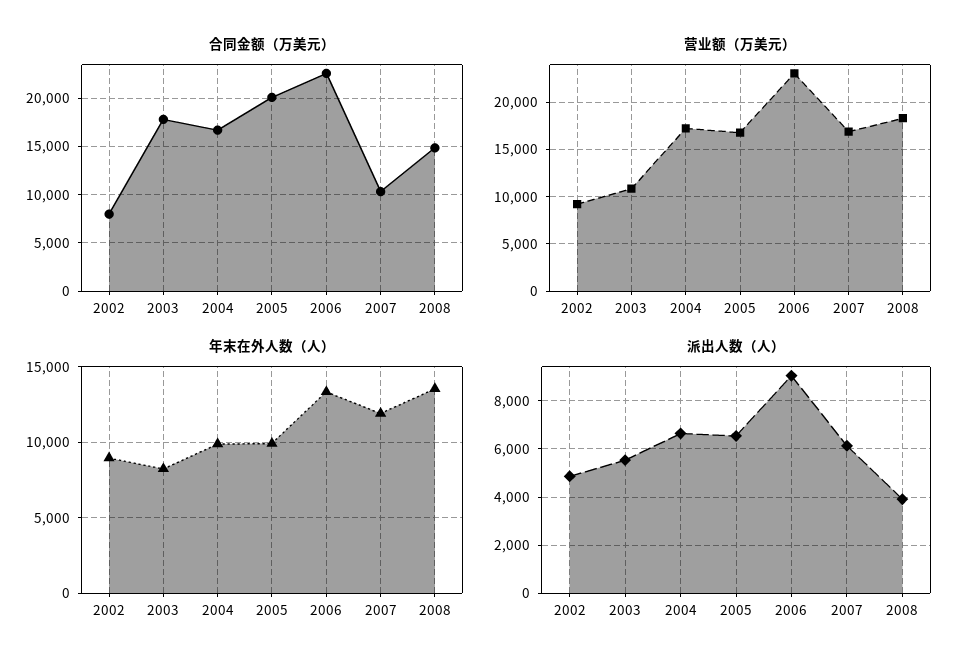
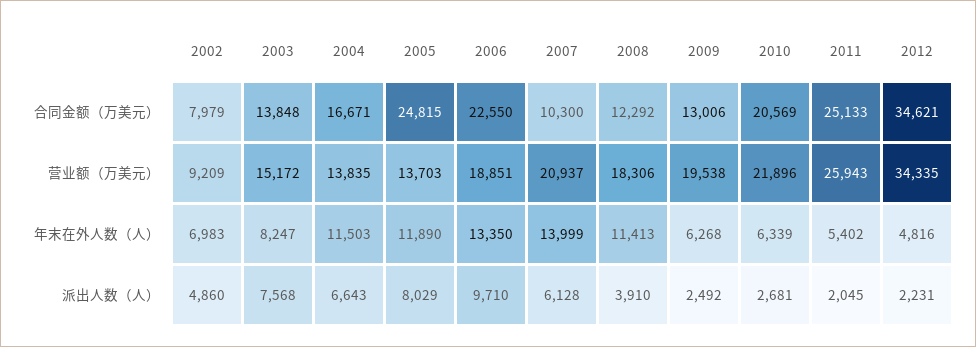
合同金额（万美元）, 2003: 18000 -> 13848
合同金额（万美元）, 2005: 20000 -> 24815
合同金额（万美元）, 2008: 15000 -> 12292
营业额（万美元）, 2003: 11000 -> 15172
营业额（万美元）, 2004: 17000 -> 13835
营业额（万美元）, 2005: 17000 -> 13703
营业额（万美元）, 2006: 23000 -> 18851
营业额（万美元）, 2007: 17000 -> 20937
年末在外人数（人）, 2002: 9000 -> 6983
年末在外人数（人）, 2004: 10000 -> 11503
年末在外人数（人）, 2005: 10000 -> 11890
年末在外人数（人）, 2007: 12000 -> 13999
年末在外人数（人）, 2008: 13500 -> 11413
派出人数（人）, 2003: 5500 -> 7568
派出人数（人）, 2005: 6500 -> 8029
派出人数（人）, 2006: 9000 -> 9710
合同金额（万美元）, 2009: none -> 13006
合同金额（万美元）, 2010: none -> 20569
合同金额（万美元）, 2011: none -> 25133
合同金额（万美元）, 2012: none -> 34621
营业额（万美元）, 2009: none -> 19538
营业额（万美元）, 2010: none -> 21896
营业额（万美元）, 2011: none -> 25943
营业额（万美元）, 2012: none -> 34335
年末在外人数（人）, 2009: none -> 6268
年末在外人数（人）, 2010: none -> 6339
年末在外人数（人）, 2011: none -> 5402
年末在外人数（人）, 2012: none -> 4816
派出人数（人）, 2009: none -> 2492
派出人数（人）, 2010: none -> 2681
派出人数（人）, 2011: none -> 2045
派出人数（人）, 2012: none -> 2231

